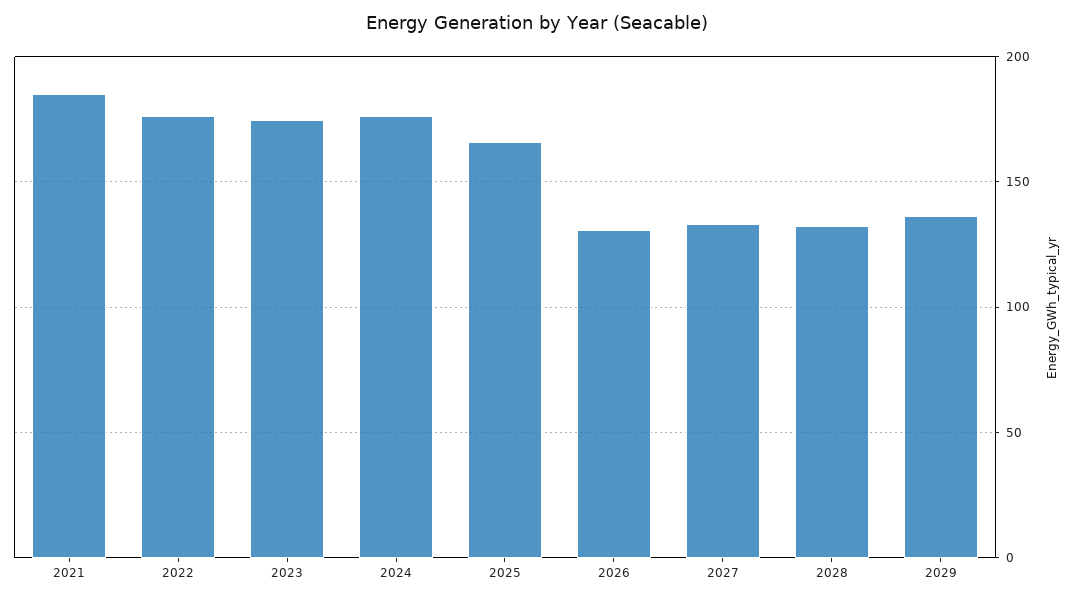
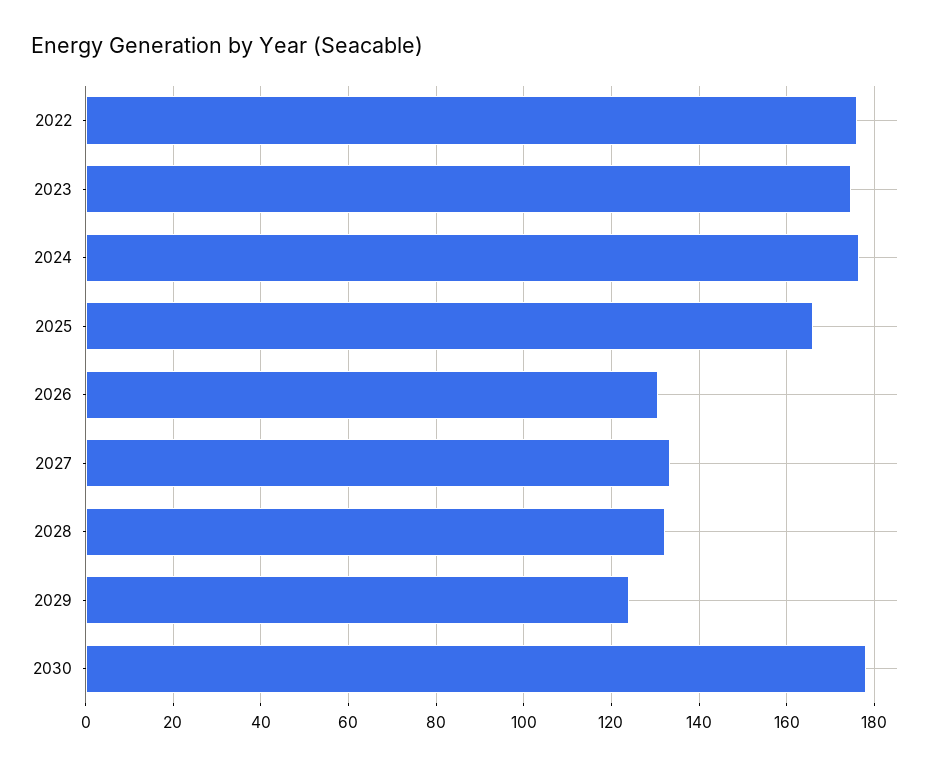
2021: 185 -> none
2029: 135 -> 124
2030: none -> 178

